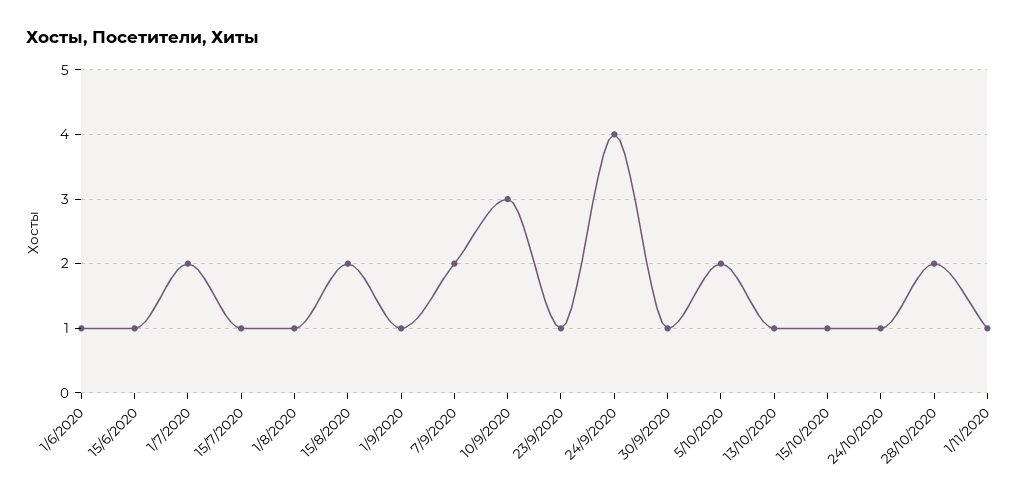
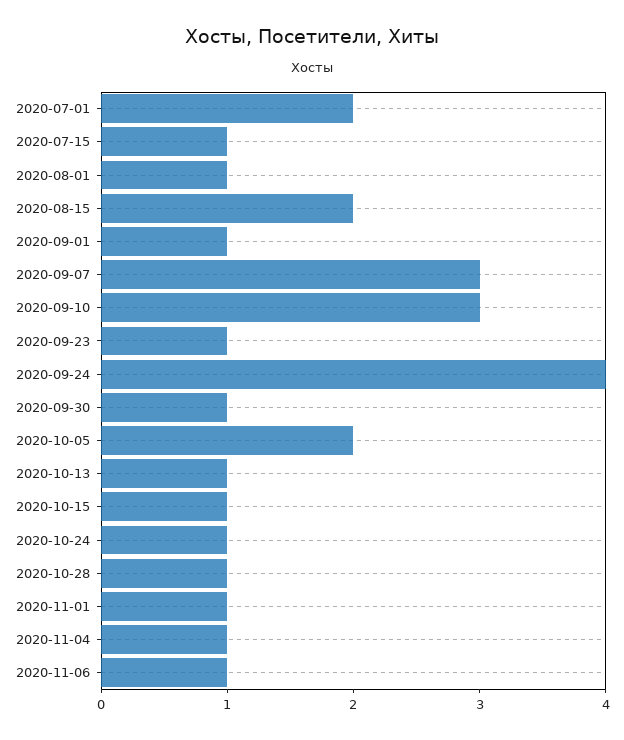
1/6/2020: 1 -> none
15/6/2020: 1 -> none
7/9/2020: 2 -> 3
28/10/2020: 2 -> 1
2020-11-04: none -> 1
2020-11-06: none -> 1

